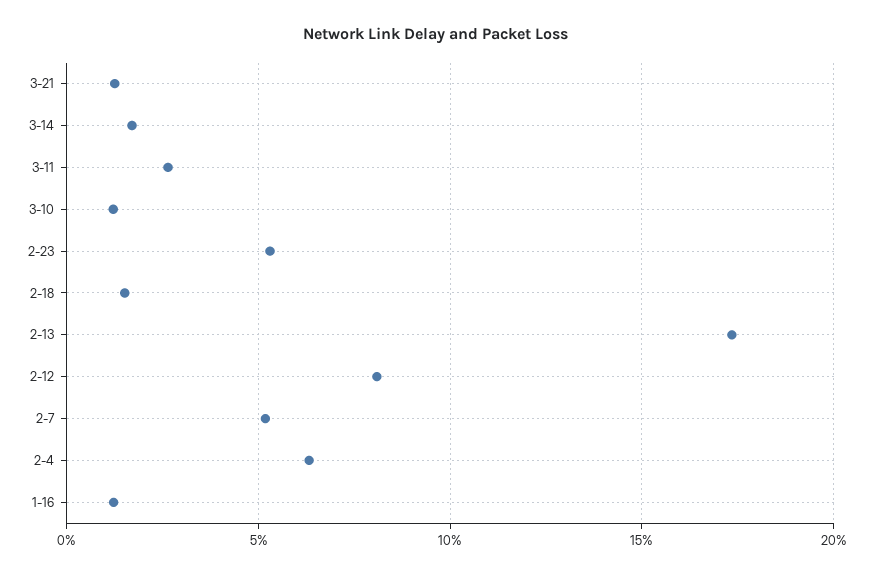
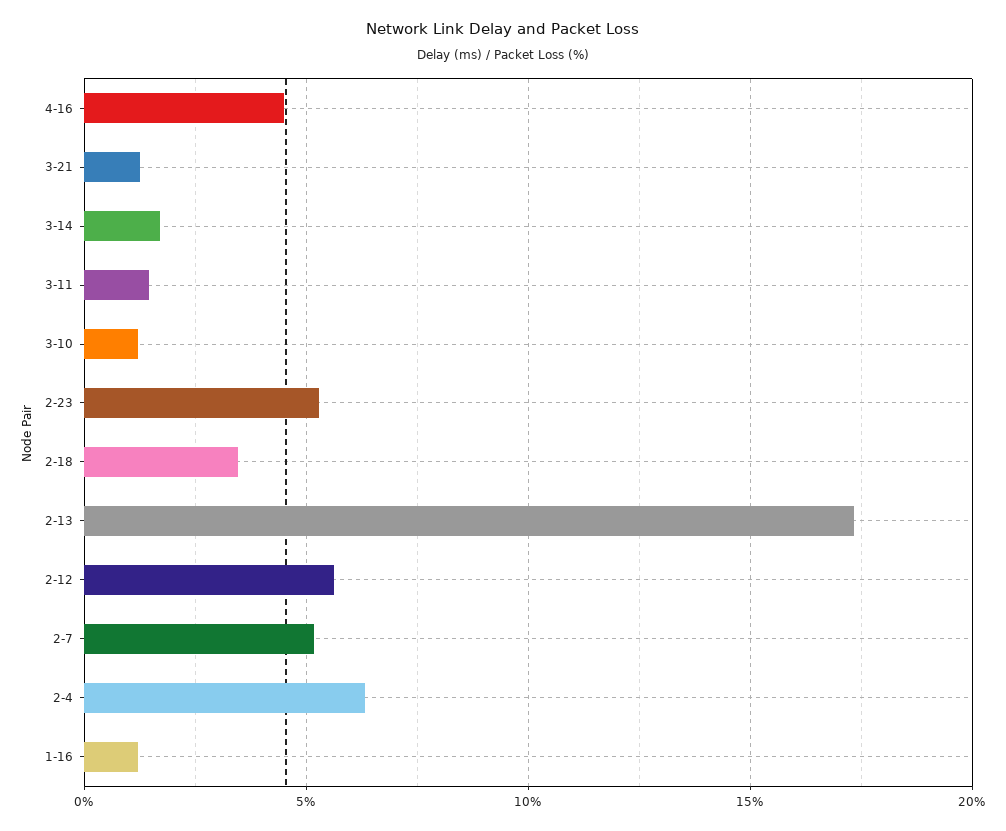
3-11: 2.5 -> 1.5
2-18: 1.5 -> 3.5
2-12: 8 -> 5.5
4-16: none -> 4.5

